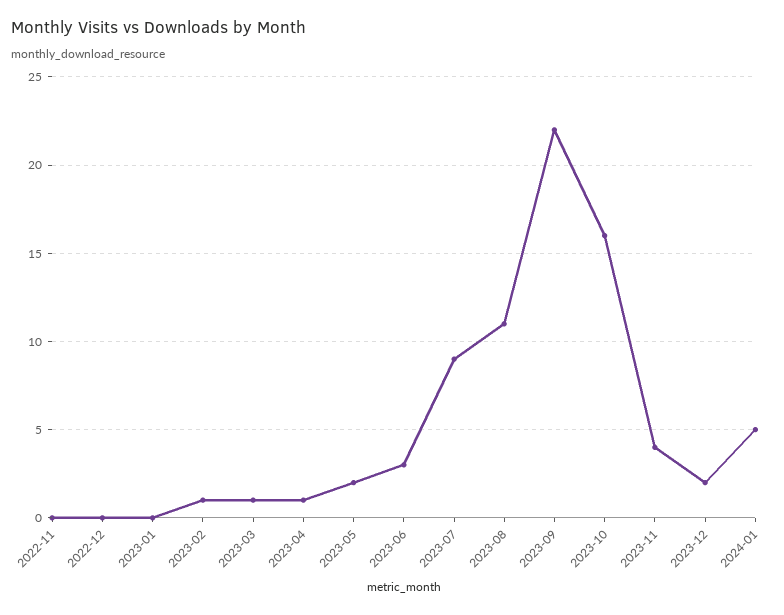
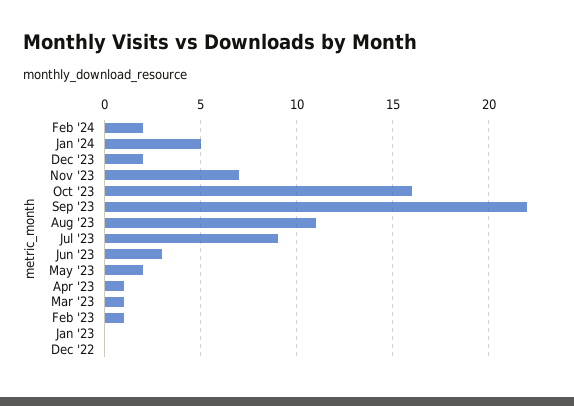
2022-11: 0 -> none
2023-11: 4 -> 7
Feb '24: none -> 2

